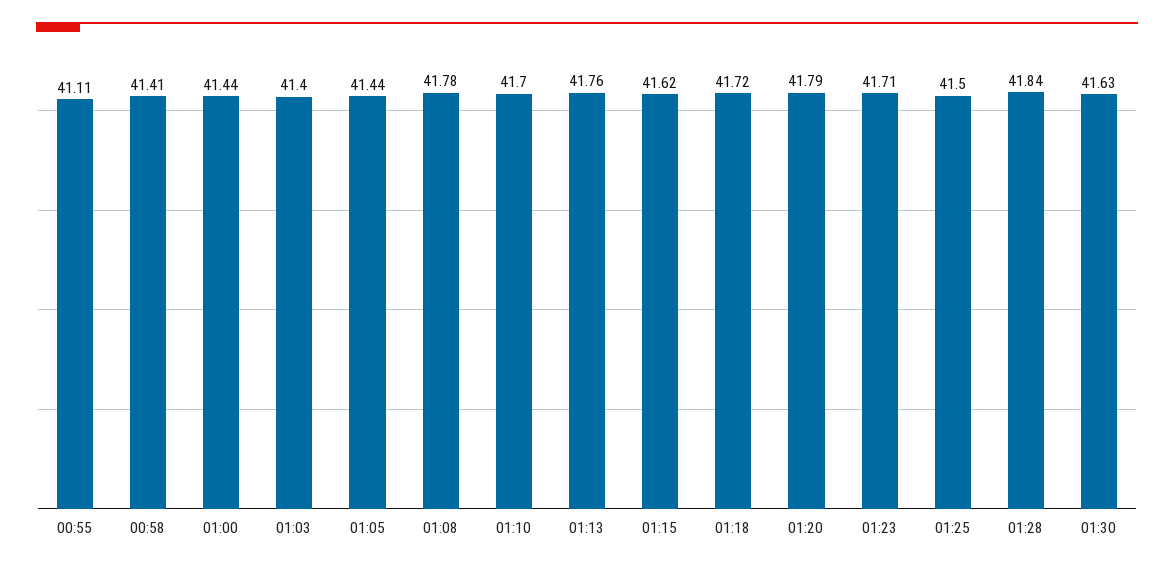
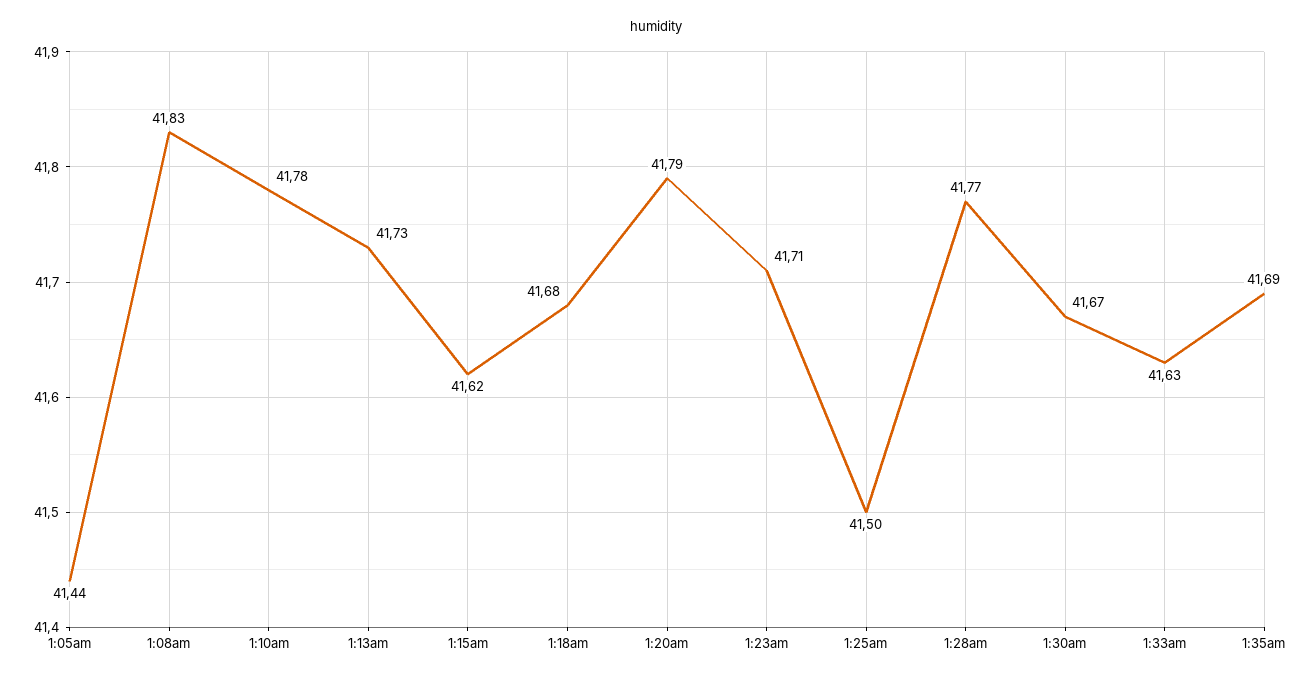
00:55: 41.11 -> none
00:58: 41.41 -> none
01:00: 41.44 -> none
01:03: 41.4 -> none
01:08: 41.78 -> 41.83
01:10: 41.7 -> 41.78
01:13: 41.76 -> 41.73
01:18: 41.72 -> 41.68
01:28: 41.84 -> 41.77
01:30: 41.63 -> 41.67
1:33am: none -> 41.63
1:35am: none -> 41.69

